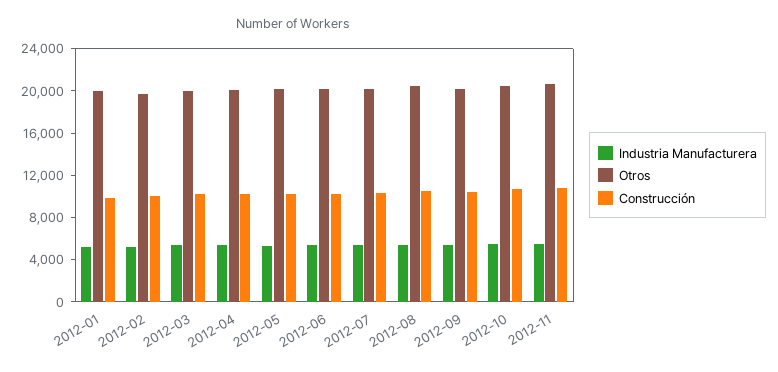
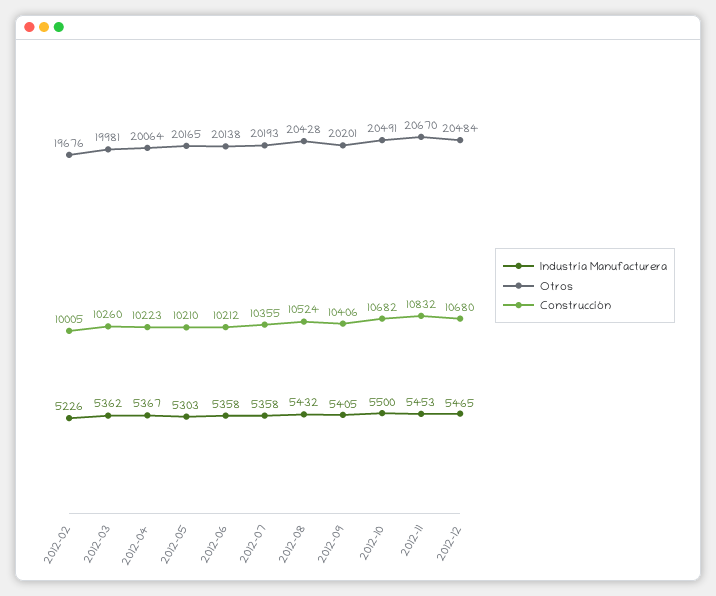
Industria Manufacturera, 2012-01: 5000 -> none
Otros, 2012-01: 20000 -> none
Construcción, 2012-01: 10000 -> none
Industria Manufacturera, 2012-12: none -> 5465
Otros, 2012-12: none -> 20484
Construcción, 2012-12: none -> 10680

